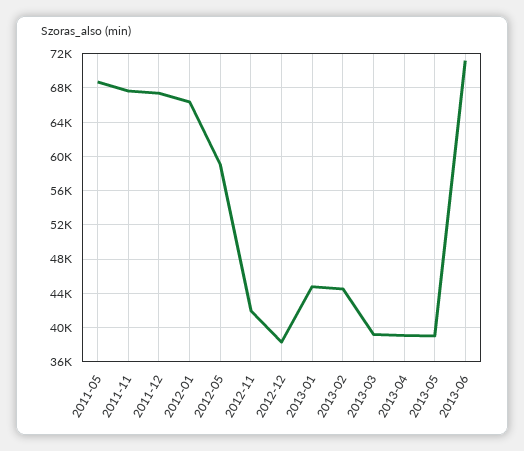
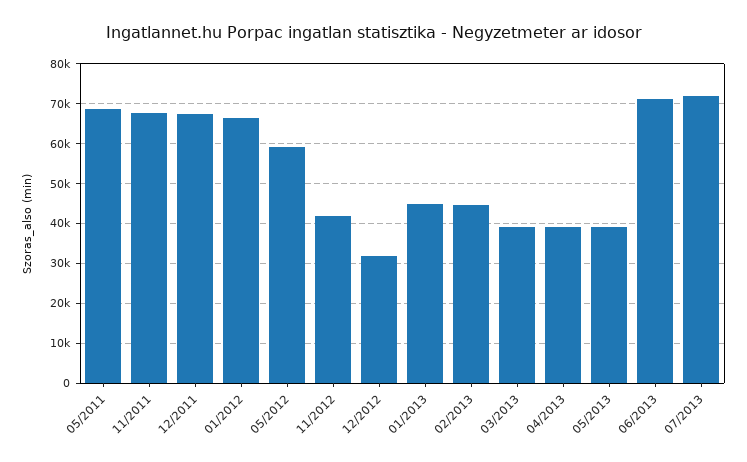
2012-12: 38000 -> 32000
07/2013: none -> 72000

